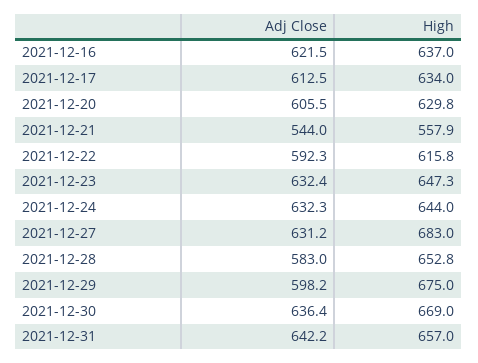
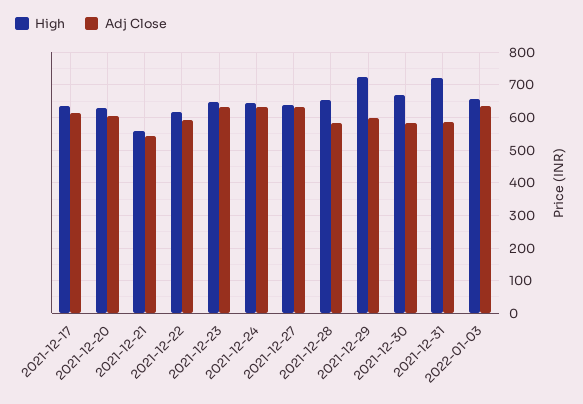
Adj Close, 2021-12-16: 621.5 -> none
High, 2021-12-16: 637 -> none
High, 2021-12-27: 683 -> 640
High, 2021-12-29: 675 -> 720
Adj Close, 2021-12-30: 636.4 -> 580
Adj Close, 2021-12-31: 642.2 -> 580
High, 2021-12-31: 657 -> 720
High, 2022-01-03: none -> 660
Adj Close, 2022-01-03: none -> 640

